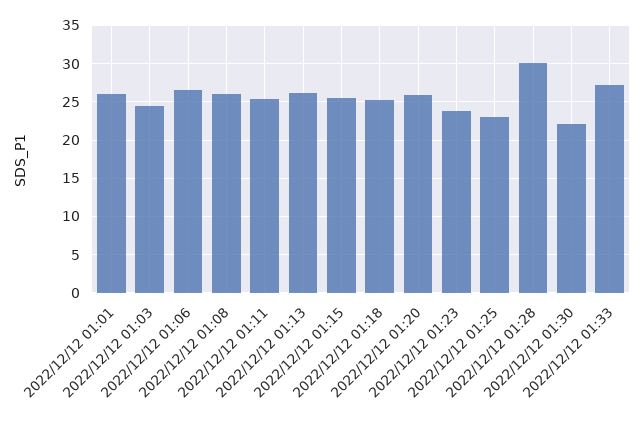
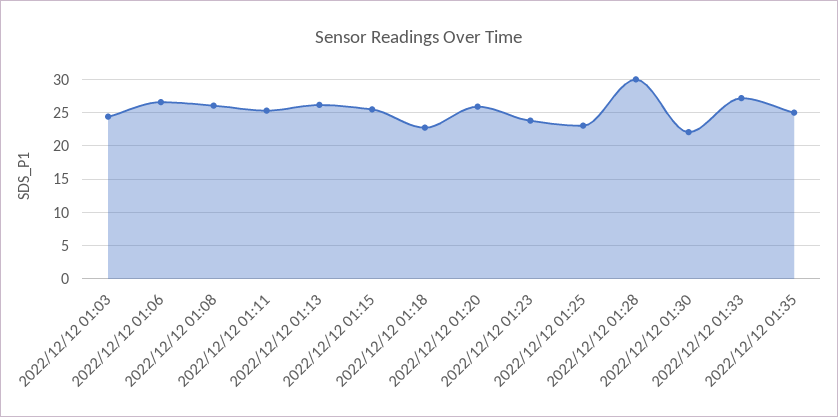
2022/12/12 01:01: 26 -> none
2022/12/12 01:18: 25 -> 23
2022/12/12 01:35: none -> 25

